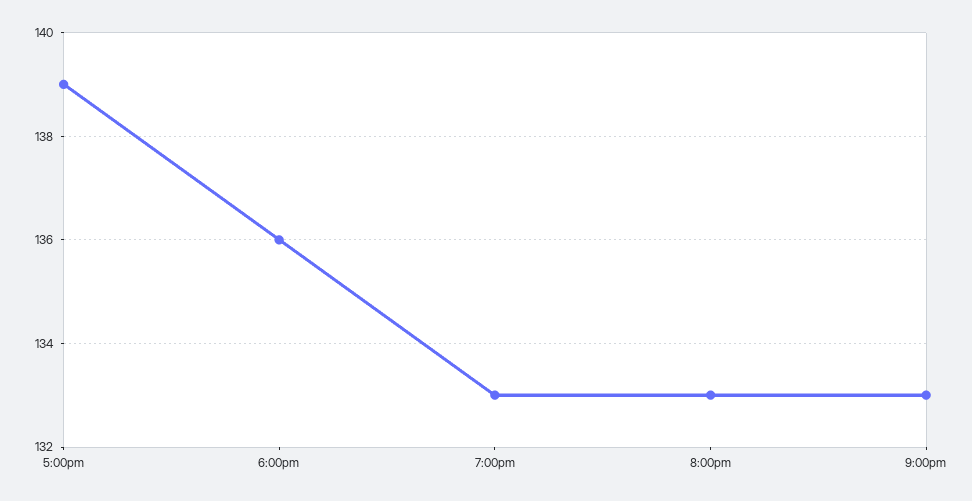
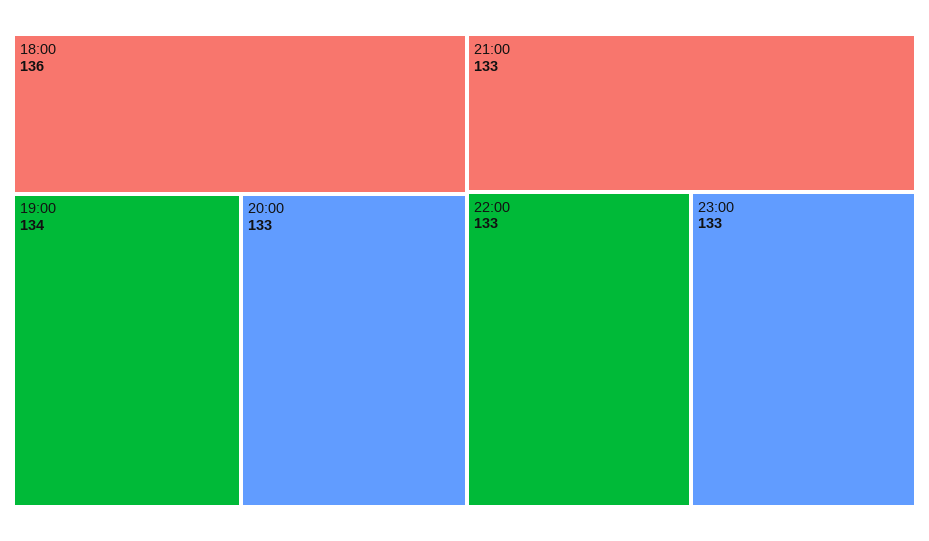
5:00pm: 139 -> none
7:00pm: 133 -> 134
22:00: none -> 133
23:00: none -> 133

